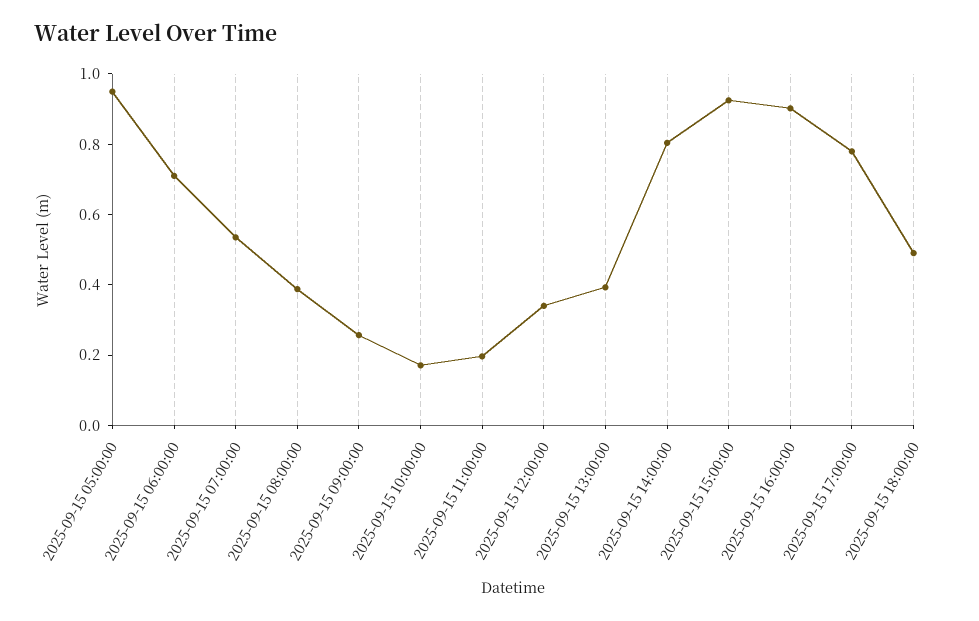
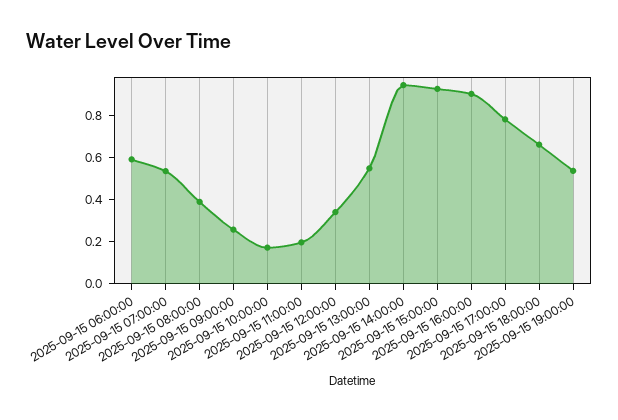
2025-09-15 05:00:00: 0.95 -> none
2025-09-15 06:00:00: 0.7 -> 0.6
2025-09-15 13:00:00: 0.4 -> 0.55
2025-09-15 14:00:00: 0.8 -> 0.95
2025-09-15 18:00:00: 0.5 -> 0.65
2025-09-15 19:00:00: none -> 0.55

